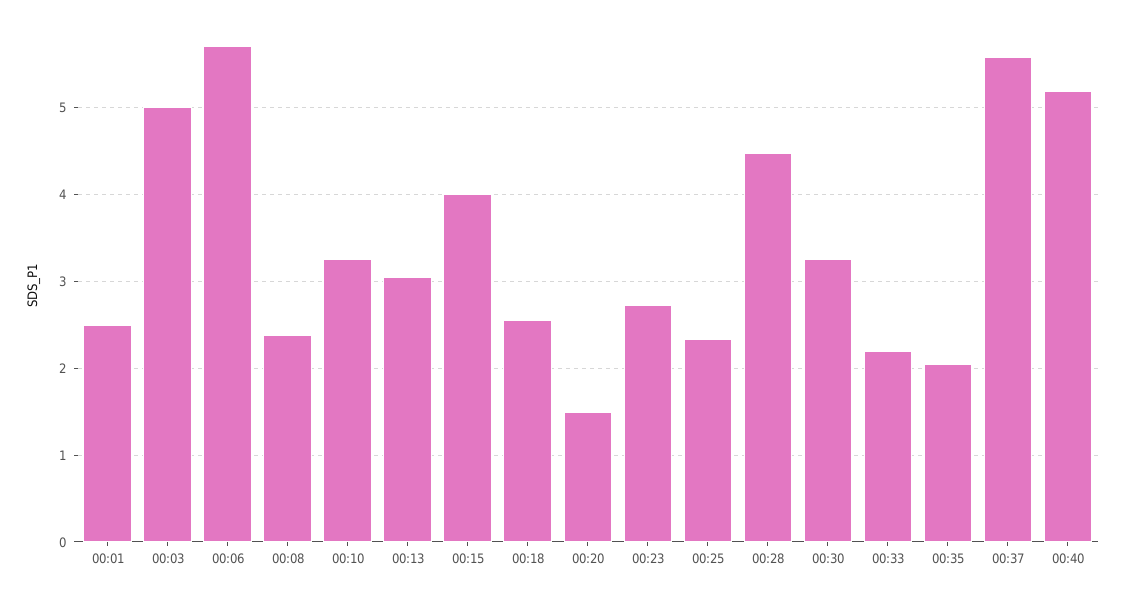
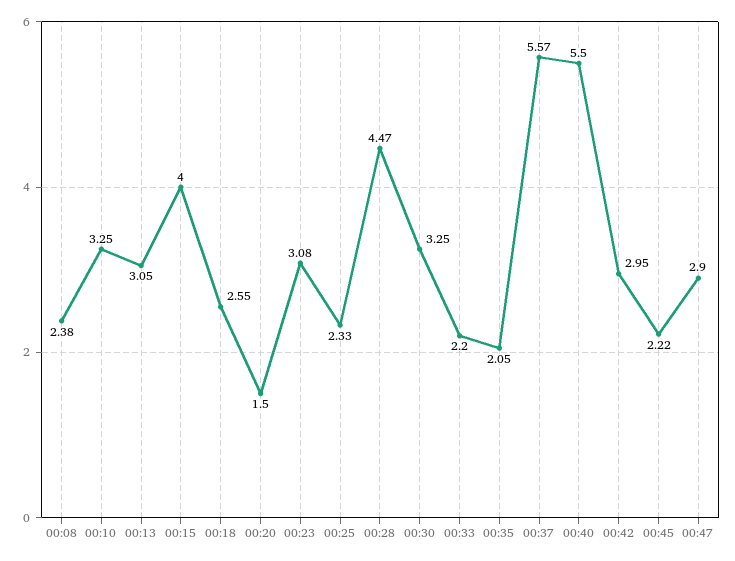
00:01: 2.5 -> none
00:03: 5 -> none
00:06: 5.7 -> none
00:23: 2.7 -> 3.08
00:40: 5.2 -> 5.5
00:42: none -> 2.95
00:45: none -> 2.22
00:47: none -> 2.9

